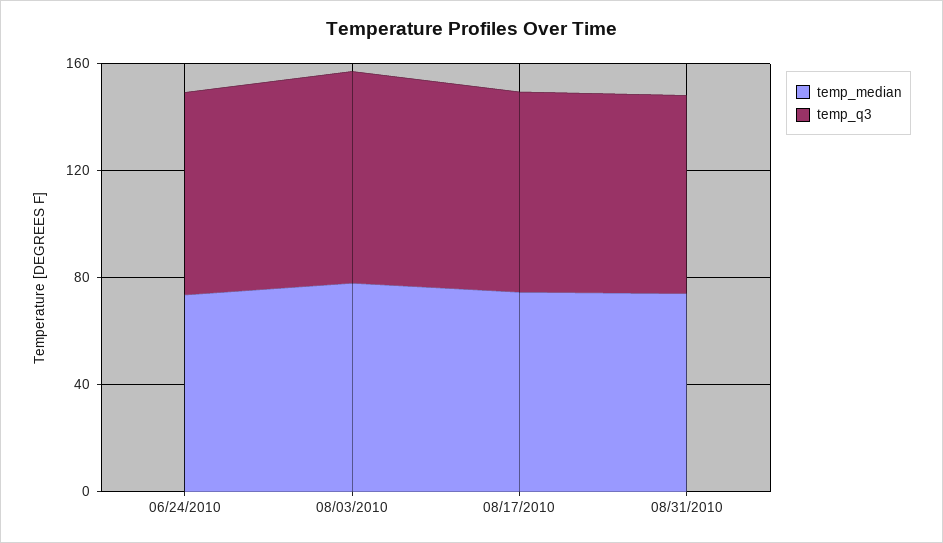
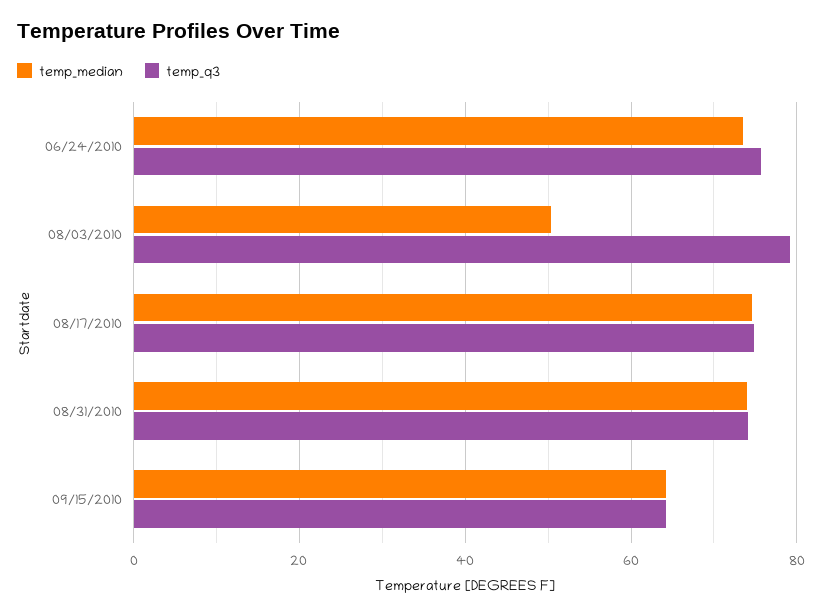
temp_median, 08/03/2010: 80 -> 50
temp_median, 09/15/2010: none -> 64
temp_q3, 09/15/2010: none -> 64

